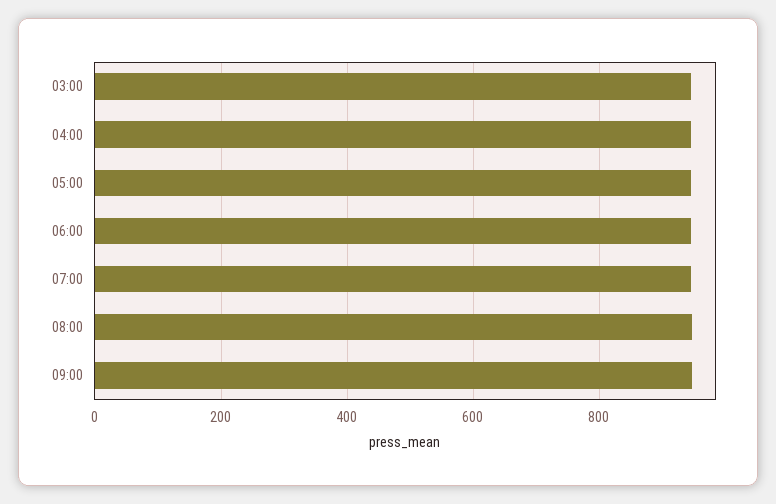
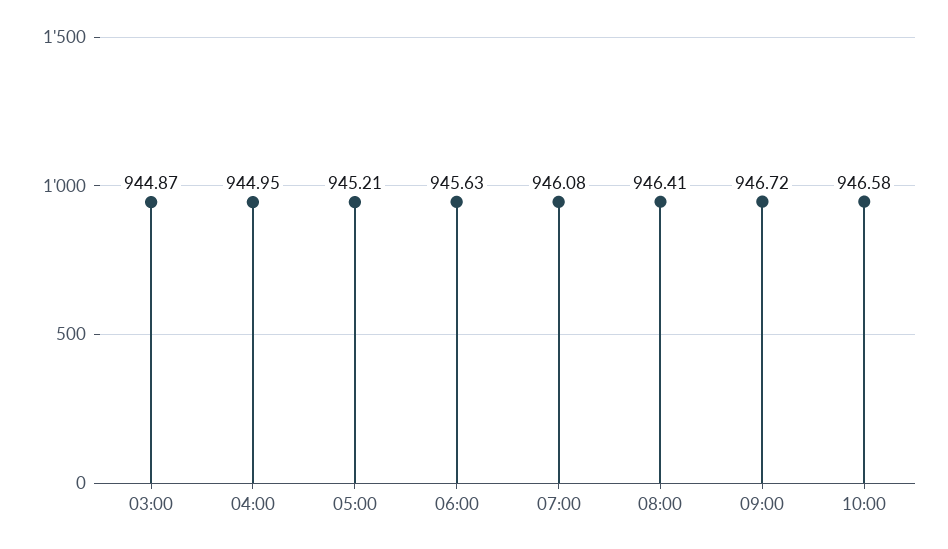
10:00: none -> 946.58

